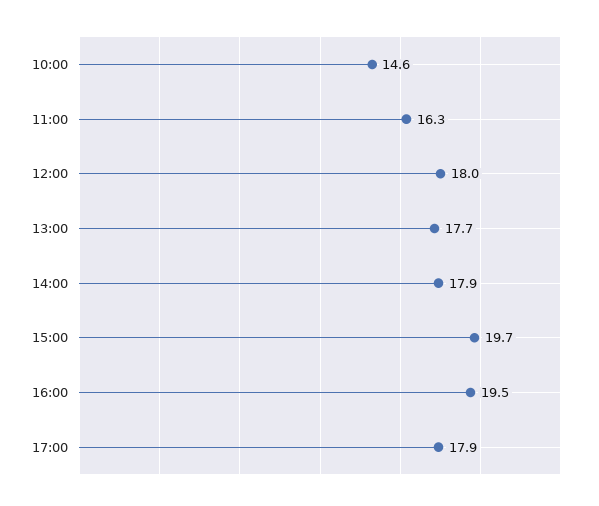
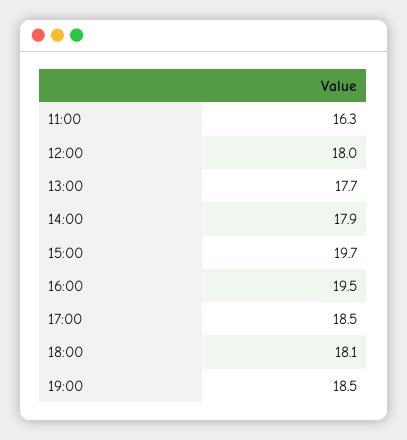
10:00: 14.6 -> none
17:00: 17.9 -> 18.5
18:00: none -> 18.1
19:00: none -> 18.5

